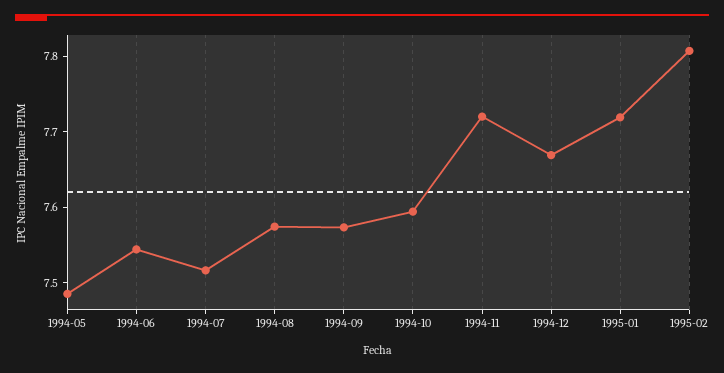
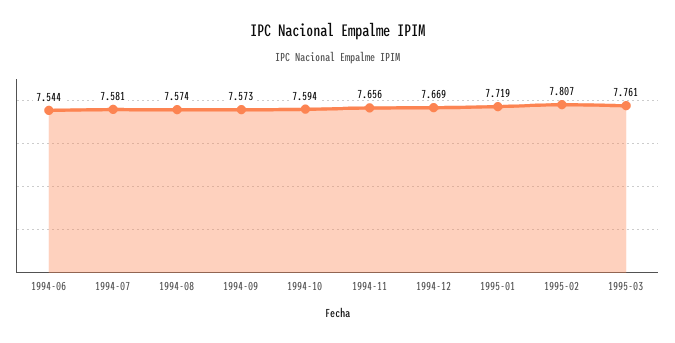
1994-05: 7.48 -> none
1994-07: 7.52 -> 7.581
1994-11: 7.72 -> 7.656
1995-03: none -> 7.761

